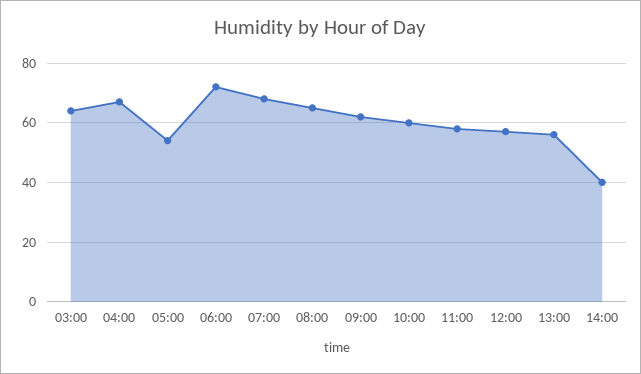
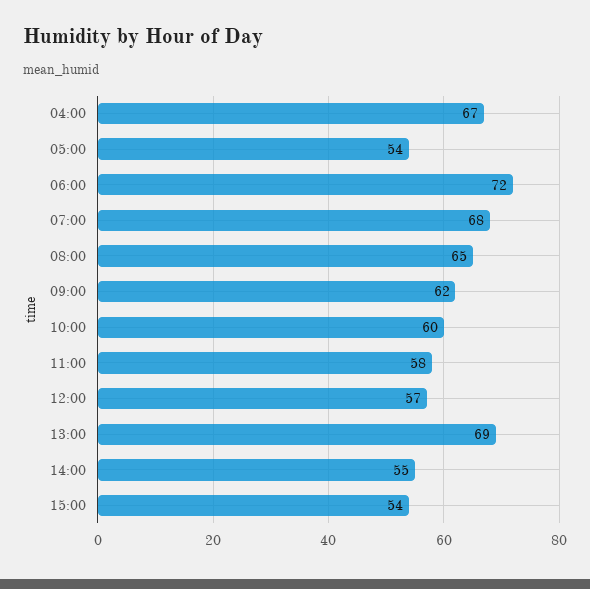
03:00: 65 -> none
13:00: 55 -> 69
14:00: 40 -> 55
15:00: none -> 54

